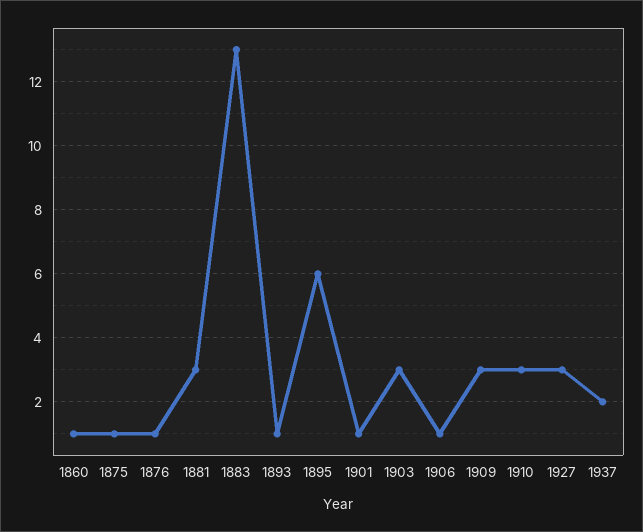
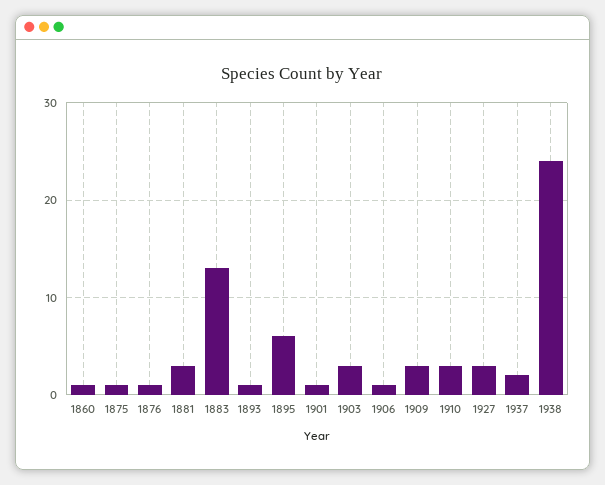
1938: none -> 24

